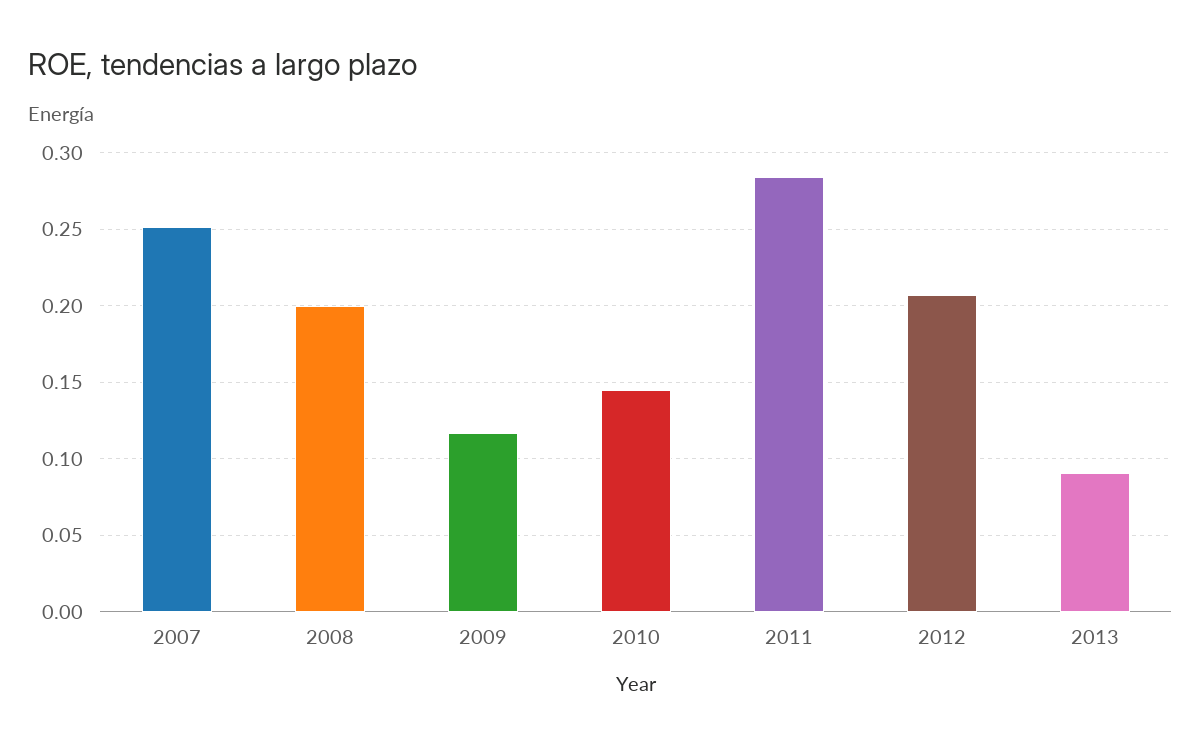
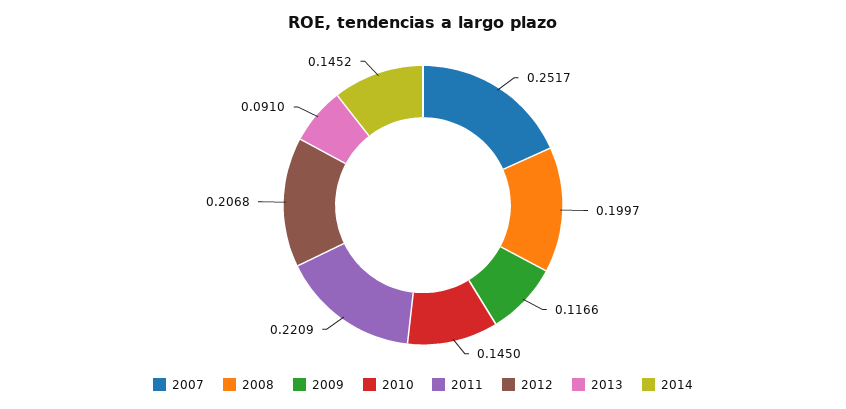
2011: 0.285 -> 0.2209
2014: none -> 0.1452

